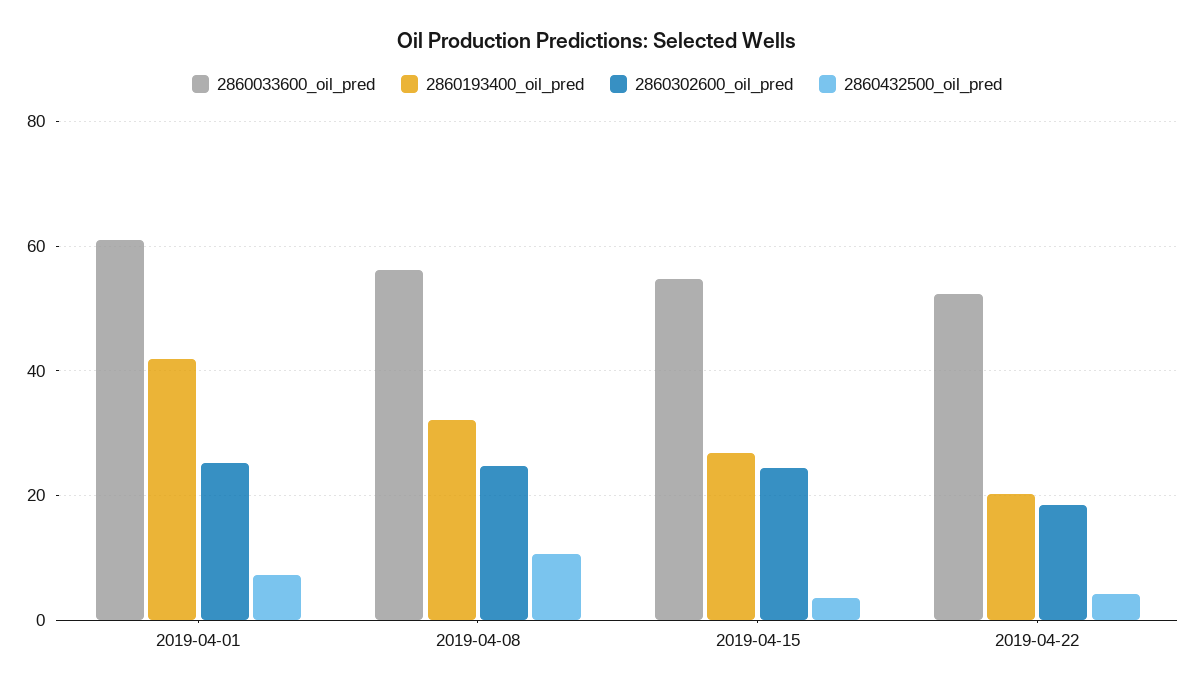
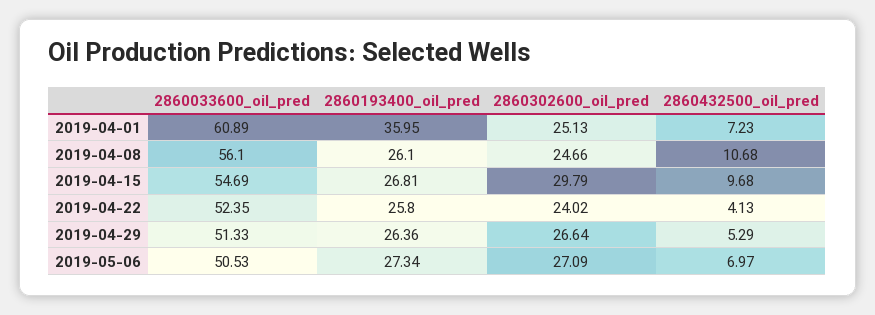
2860193400_oil_pred, 2019-04-01: 42 -> 35.95
2860193400_oil_pred, 2019-04-08: 32 -> 26.1
2860302600_oil_pred, 2019-04-15: 24 -> 29.79
2860432500_oil_pred, 2019-04-15: 4 -> 9.68
2860193400_oil_pred, 2019-04-22: 20 -> 25.8
2860302600_oil_pred, 2019-04-22: 18 -> 24.02
2860033600_oil_pred, 2019-04-29: none -> 51.33
2860193400_oil_pred, 2019-04-29: none -> 26.36
2860302600_oil_pred, 2019-04-29: none -> 26.64
2860432500_oil_pred, 2019-04-29: none -> 5.29
2860033600_oil_pred, 2019-05-06: none -> 50.53
2860193400_oil_pred, 2019-05-06: none -> 27.34
2860302600_oil_pred, 2019-05-06: none -> 27.09
2860432500_oil_pred, 2019-05-06: none -> 6.97

